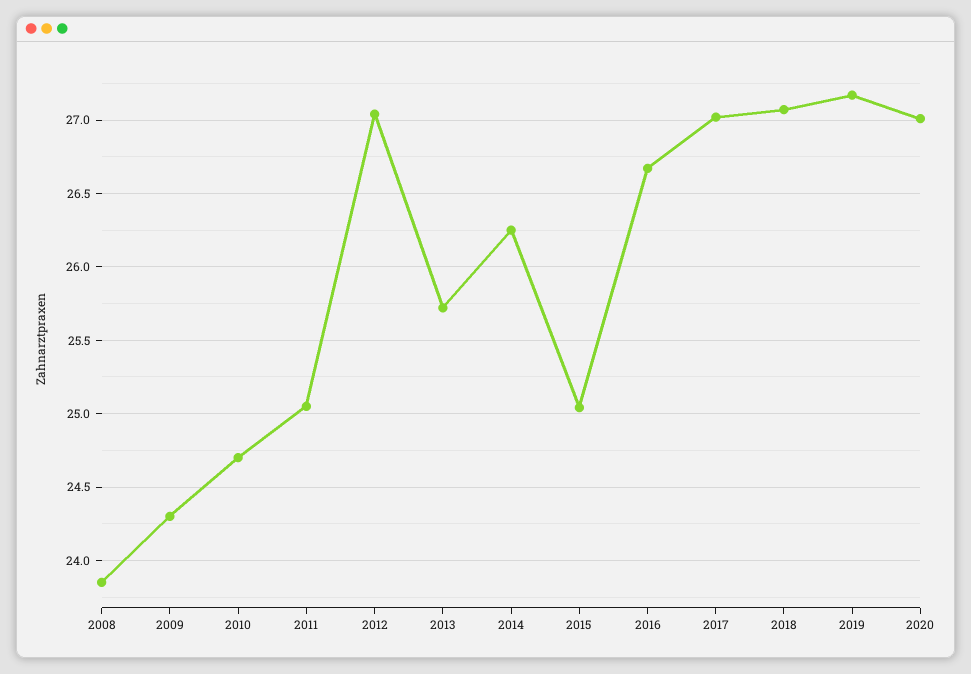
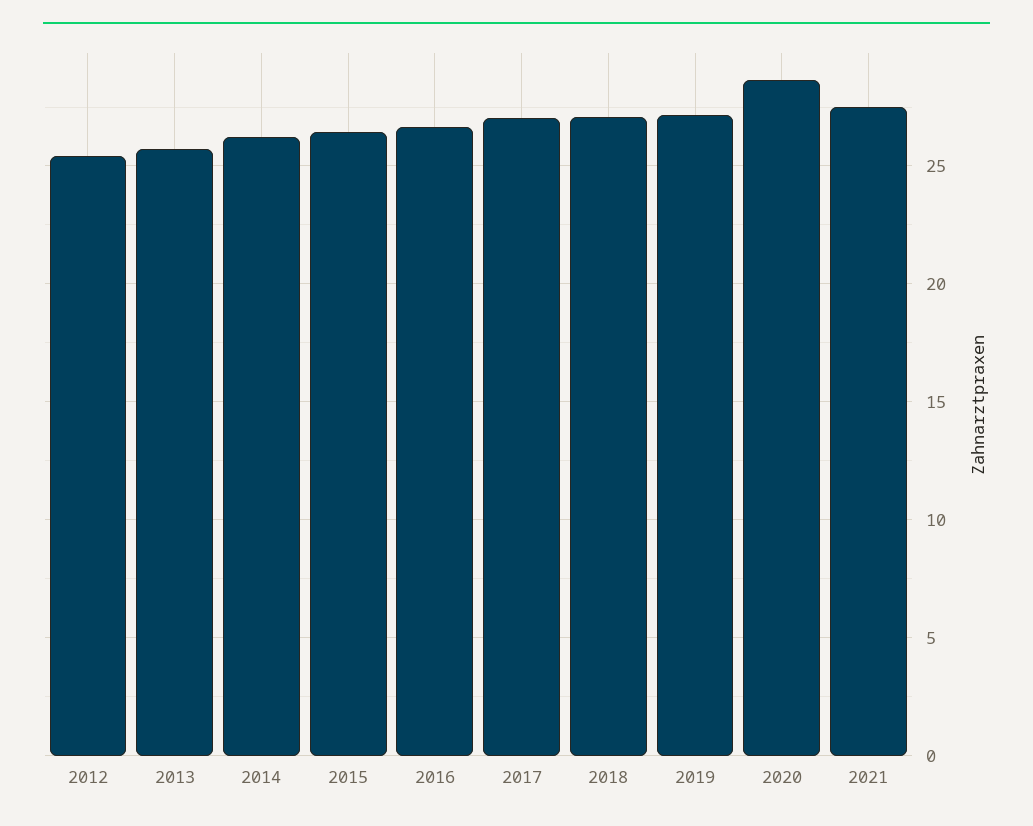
2008: 23.85 -> none
2009: 24.3 -> none
2010: 24.7 -> none
2011: 25.05 -> none
2012: 27.05 -> 25.5
2015: 25.05 -> 26.5
2020: 27 -> 28.5
2021: none -> 27.5

